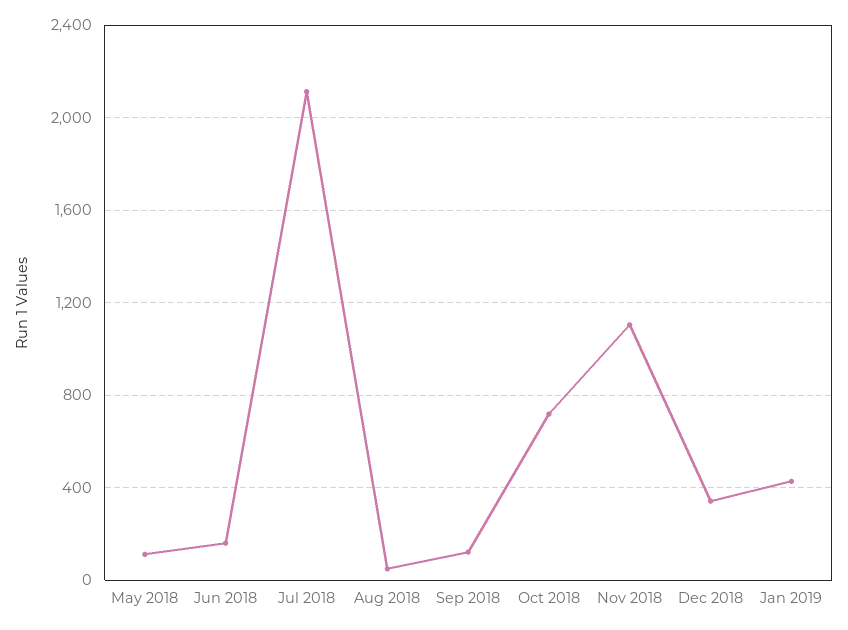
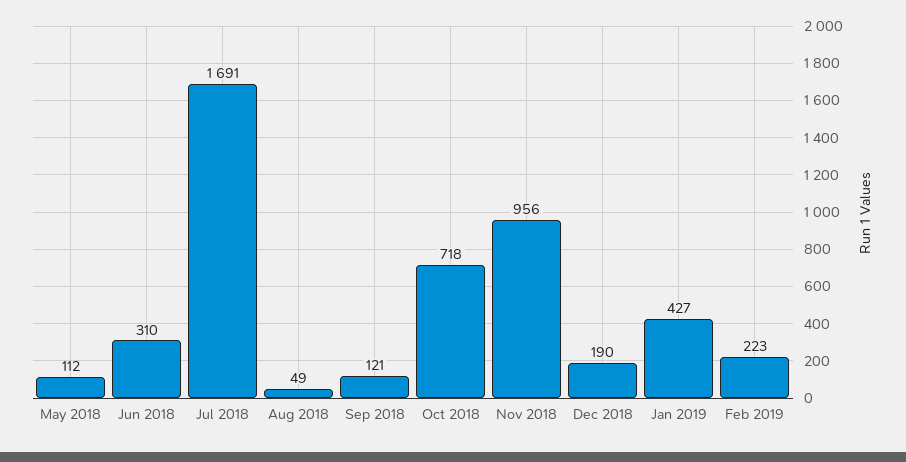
Jun 2018: 150 -> 310
Jul 2018: 2100 -> 1691
Nov 2018: 1100 -> 956
Dec 2018: 350 -> 190
Feb 2019: none -> 223

